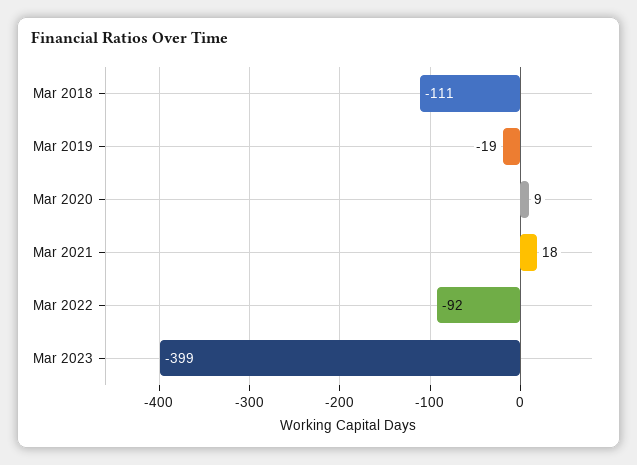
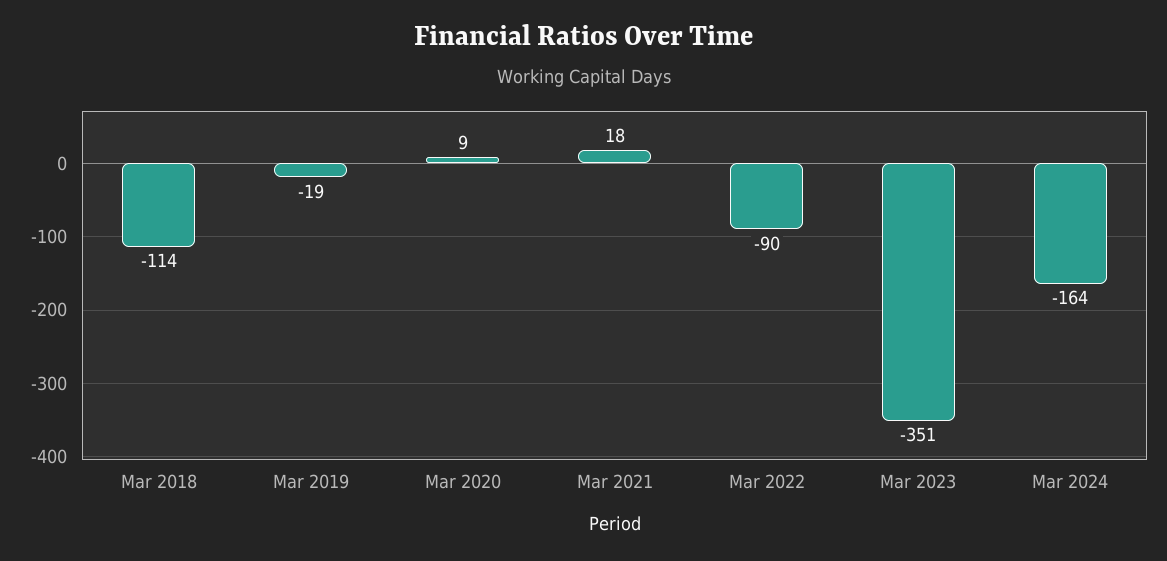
Mar 2018: -111 -> -114
Mar 2022: -92 -> -90
Mar 2023: -399 -> -351
Mar 2024: none -> -164

